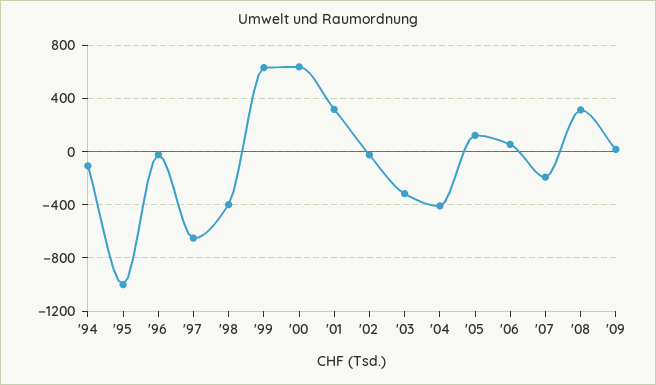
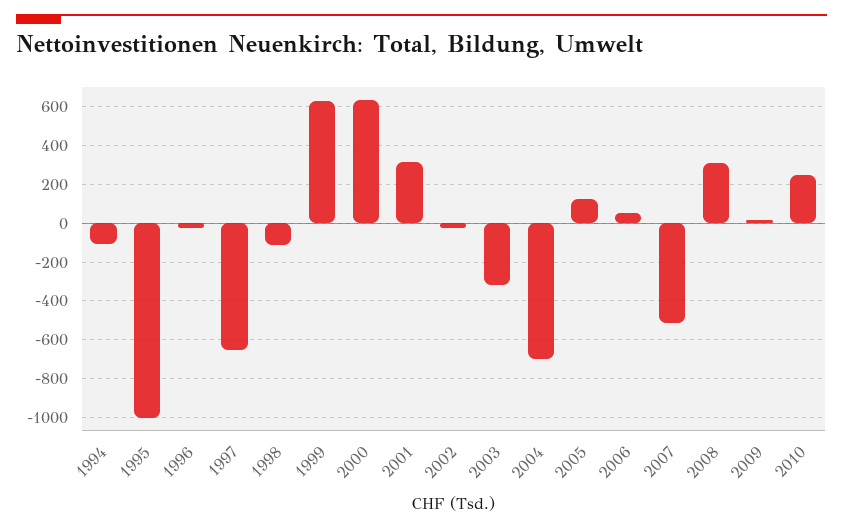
'98: -400 -> -100
'04: -400 -> -700
'07: -200 -> -500
2010: none -> 250

